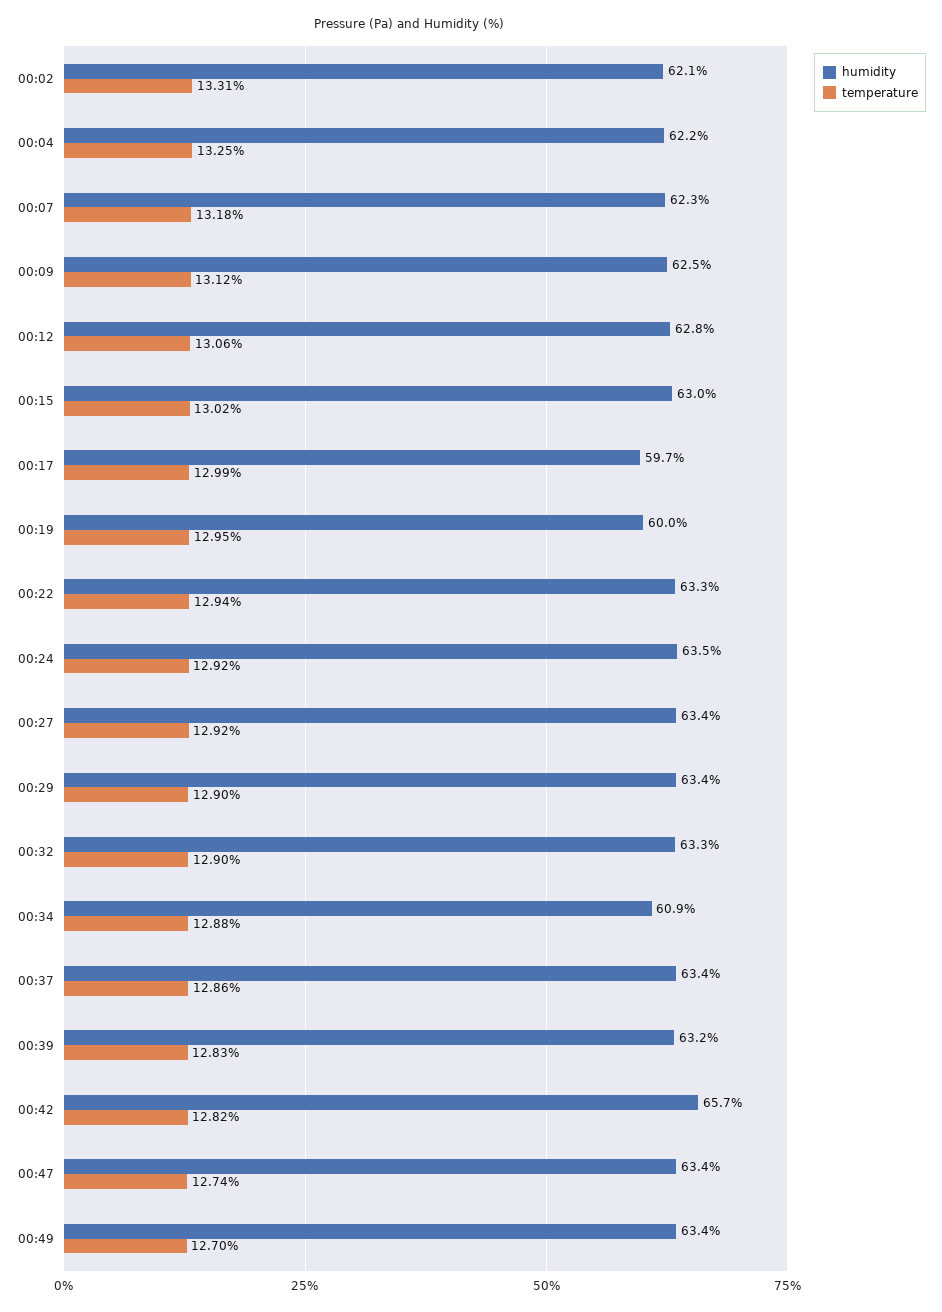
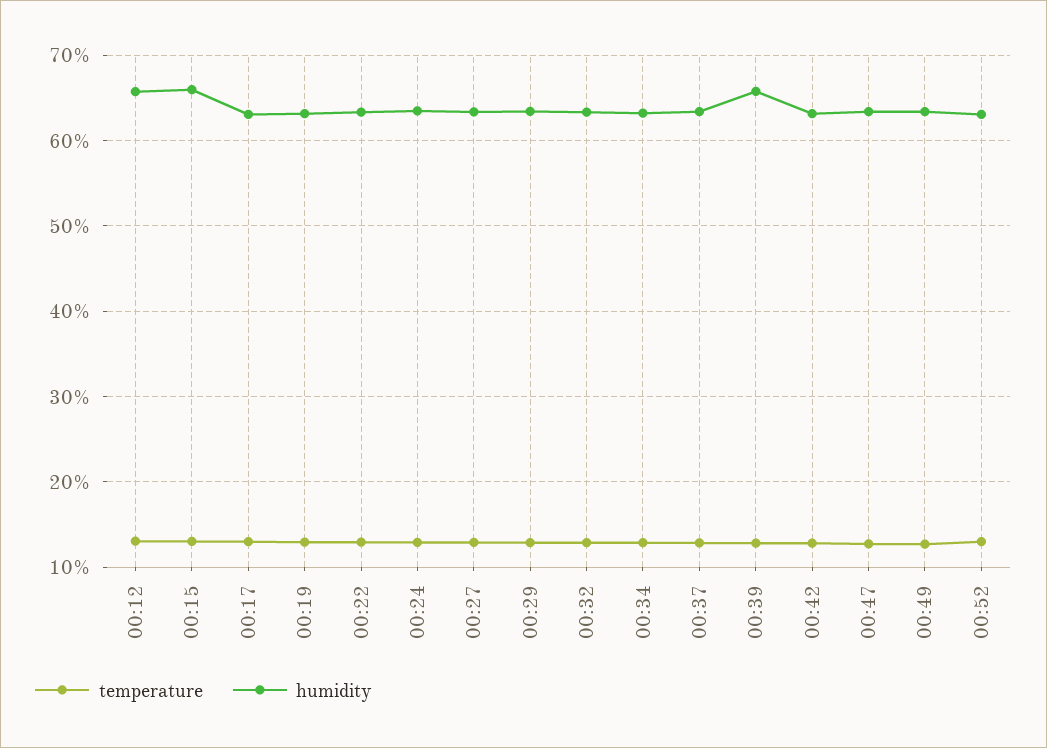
humidity, 00:02: 62.1 -> none
temperature, 00:02: 13.31 -> none
humidity, 00:04: 62.2 -> none
temperature, 00:04: 13.25 -> none
humidity, 00:07: 62.3 -> none
temperature, 00:07: 13.18 -> none
humidity, 00:09: 62.5 -> none
temperature, 00:09: 13.12 -> none
humidity, 00:12: 62.8 -> 66
humidity, 00:15: 63 -> 66
humidity, 00:17: 59.7 -> 63
humidity, 00:19: 60 -> 63
humidity, 00:34: 60.9 -> 63
humidity, 00:39: 63.2 -> 66
humidity, 00:42: 65.7 -> 63
temperature, 00:52: none -> 13
humidity, 00:52: none -> 63

